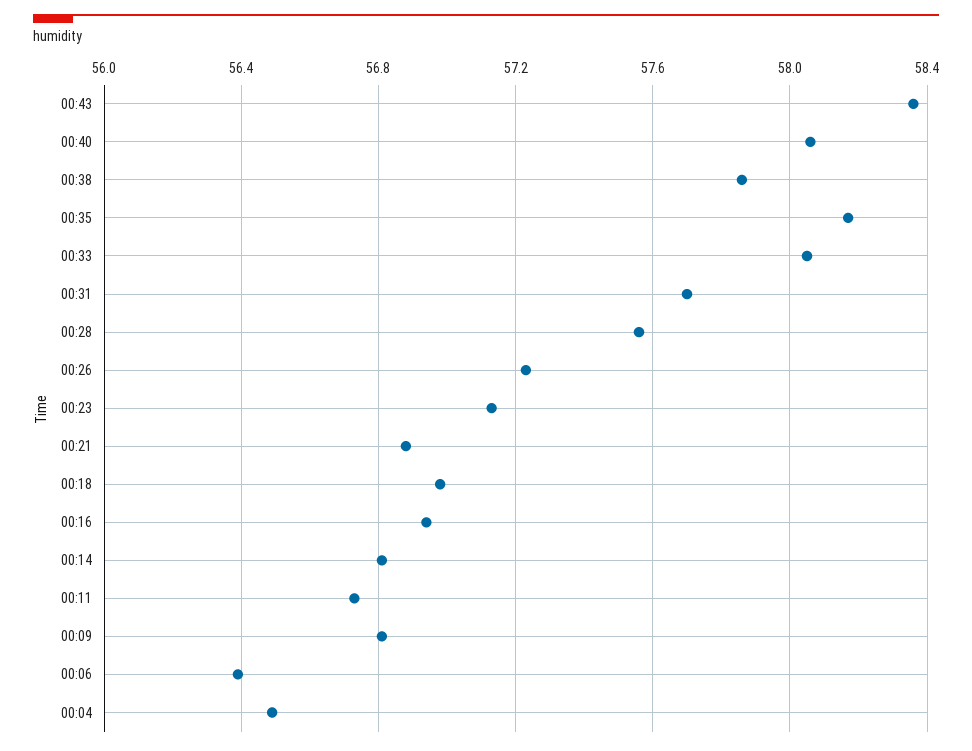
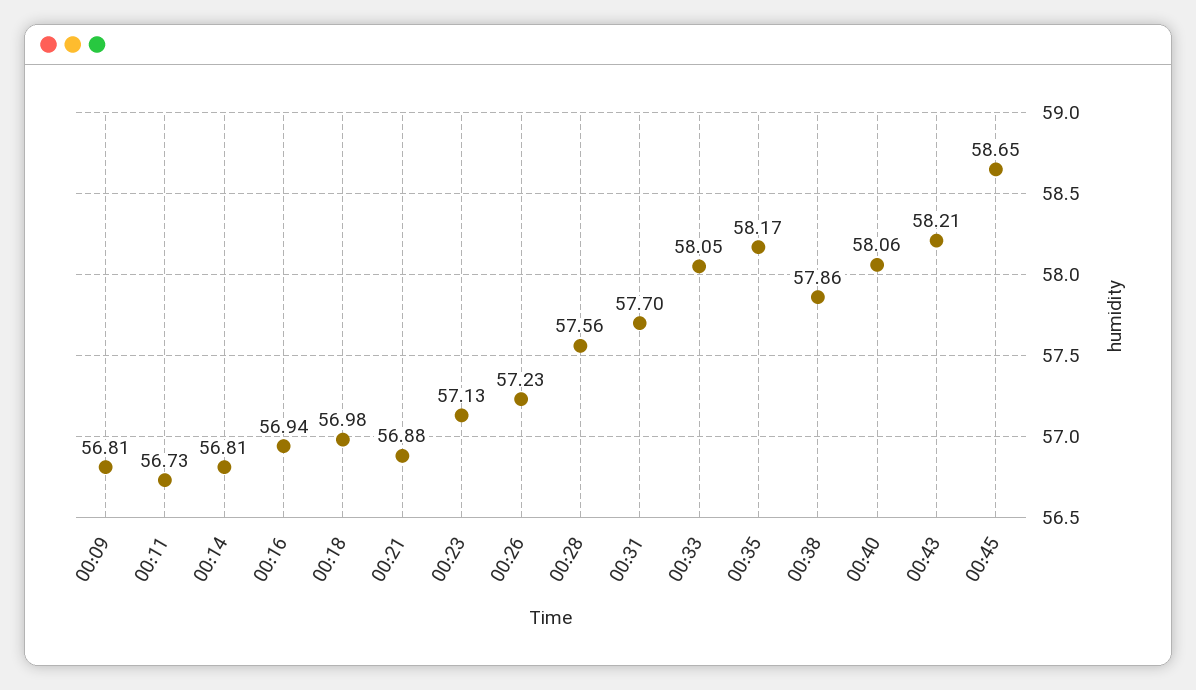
00:43: 58.35 -> 58.21
00:06: 56.4 -> none
00:04: 56.5 -> none
00:45: none -> 58.65

